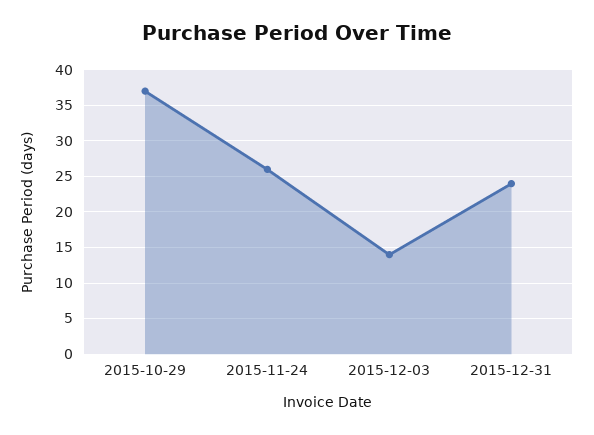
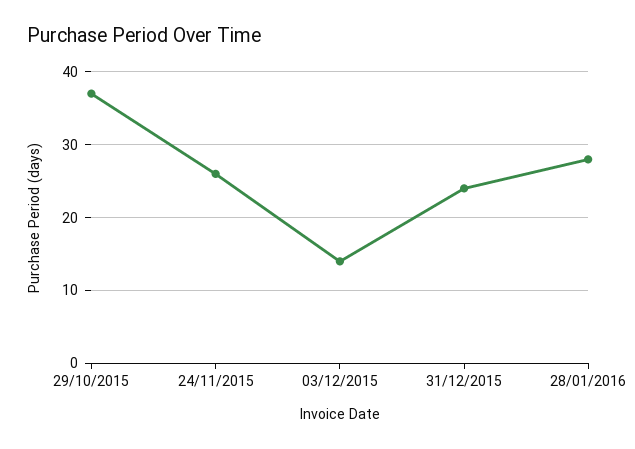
28/01/2016: none -> 28

